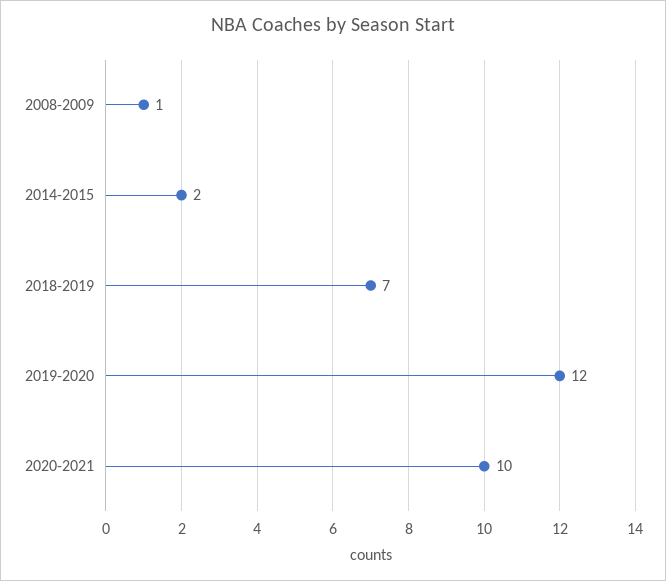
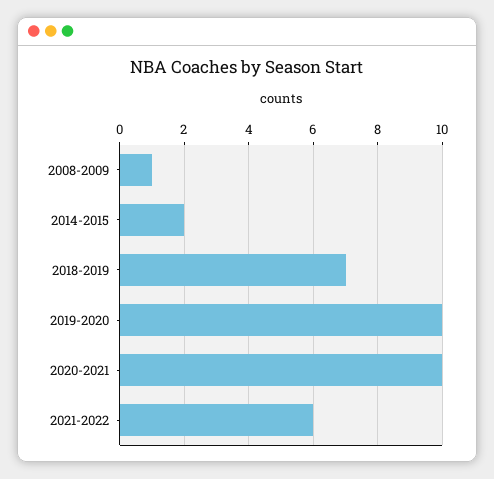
2019-2020: 12 -> 10
2021-2022: none -> 6

